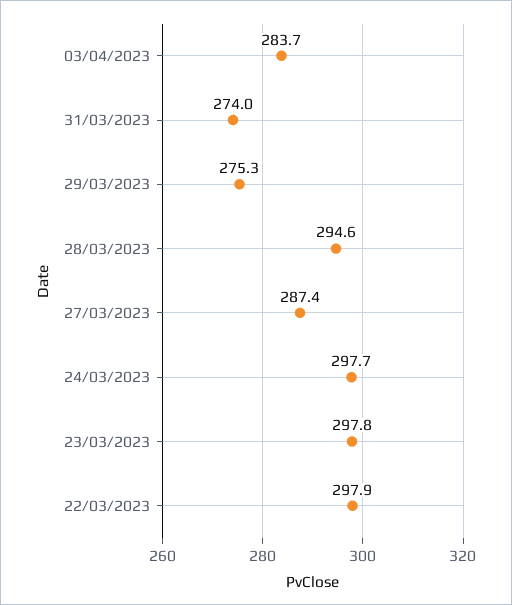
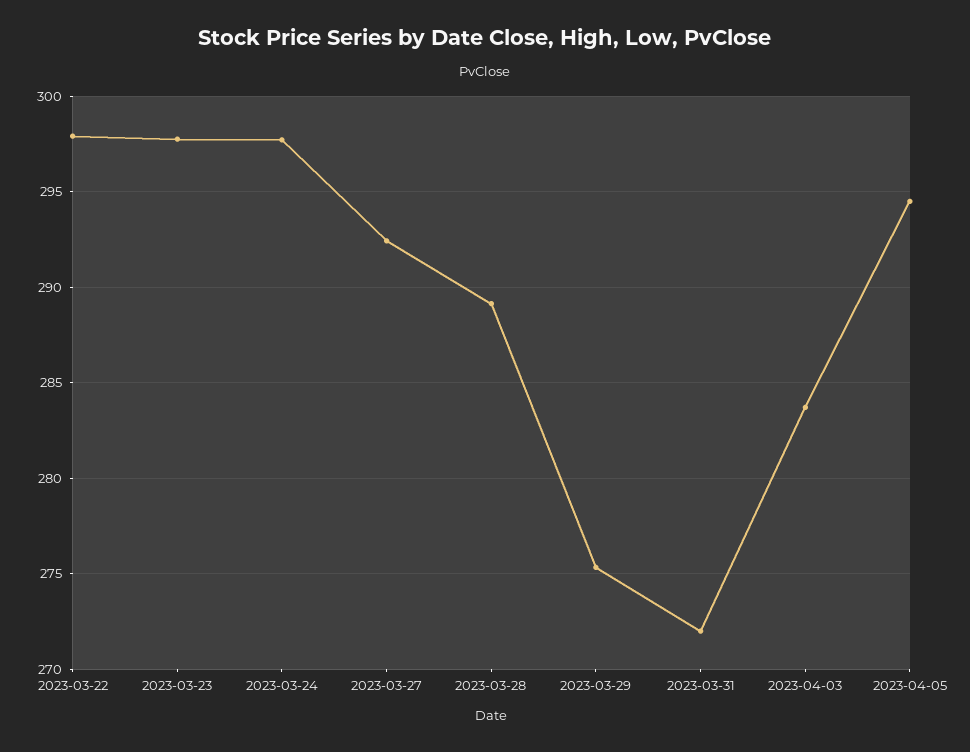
31/03/2023: 274 -> 272
28/03/2023: 294.6 -> 289
27/03/2023: 287.4 -> 292.5
2023-04-05: none -> 294.5

